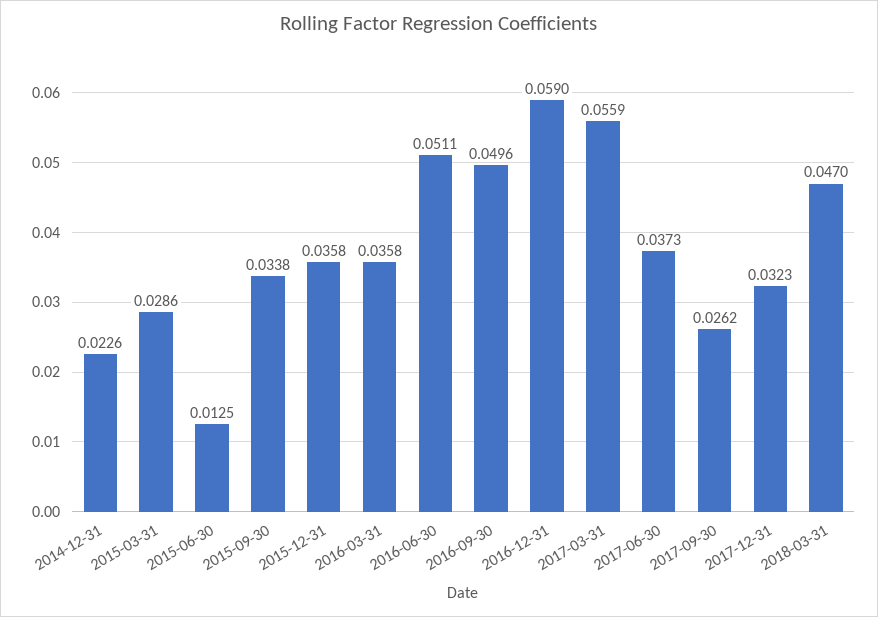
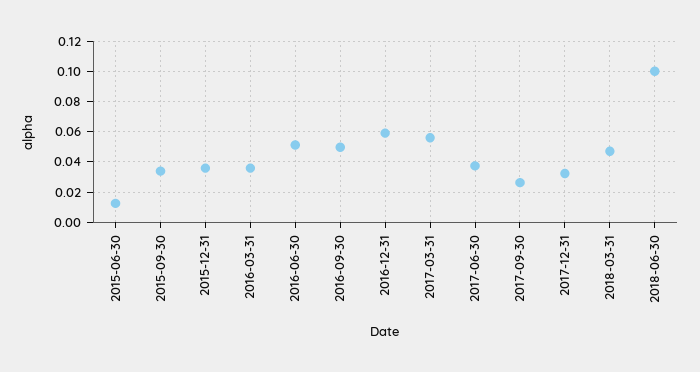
2014-12-31: 0.0226 -> none
2015-03-31: 0.0286 -> none
2018-06-30: none -> 0.1

